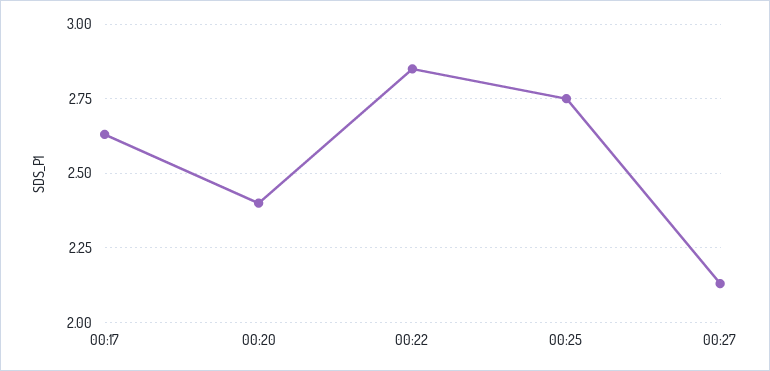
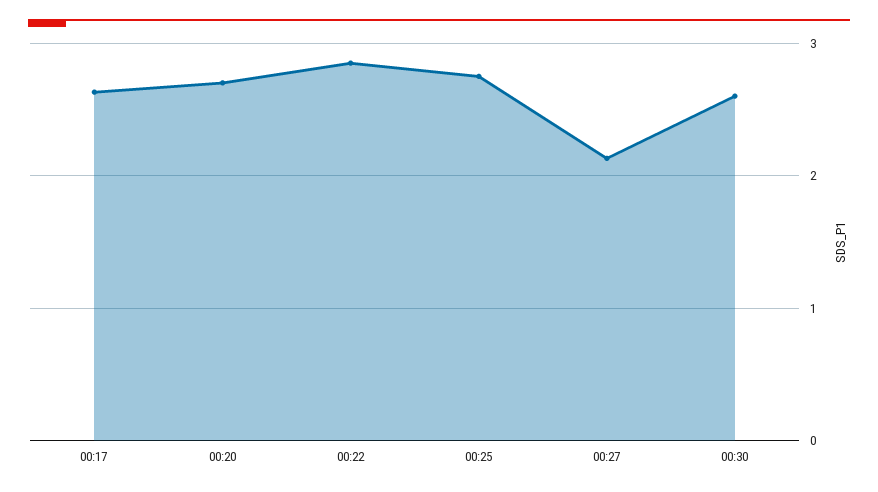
00:20: 2.4 -> 2.7
00:30: none -> 2.6

